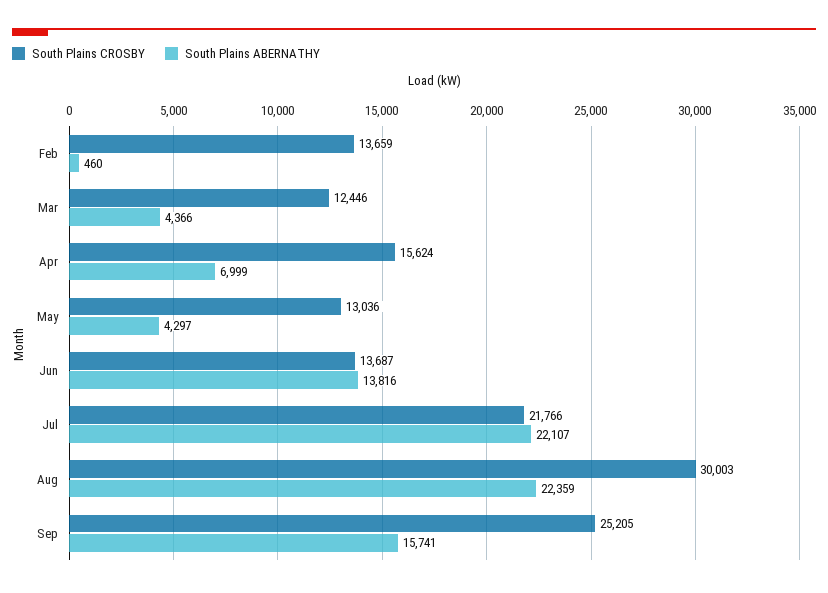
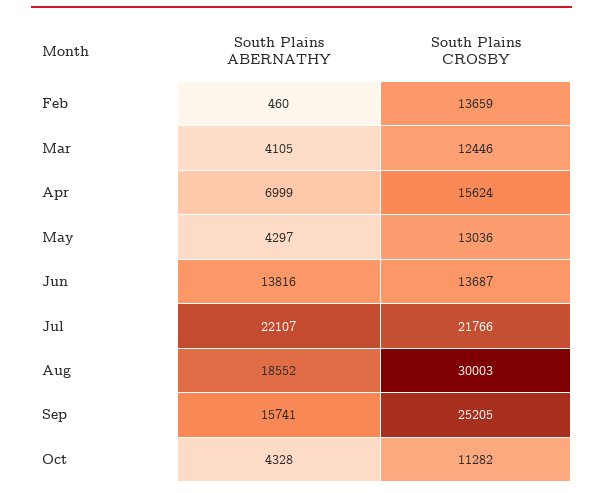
South Plains ABERNATHY, Mar: 4366 -> 4105
South Plains ABERNATHY, Aug: 22359 -> 18552
South Plains ABERNATHY, Oct: none -> 4328
South Plains CROSBY, Oct: none -> 11282

